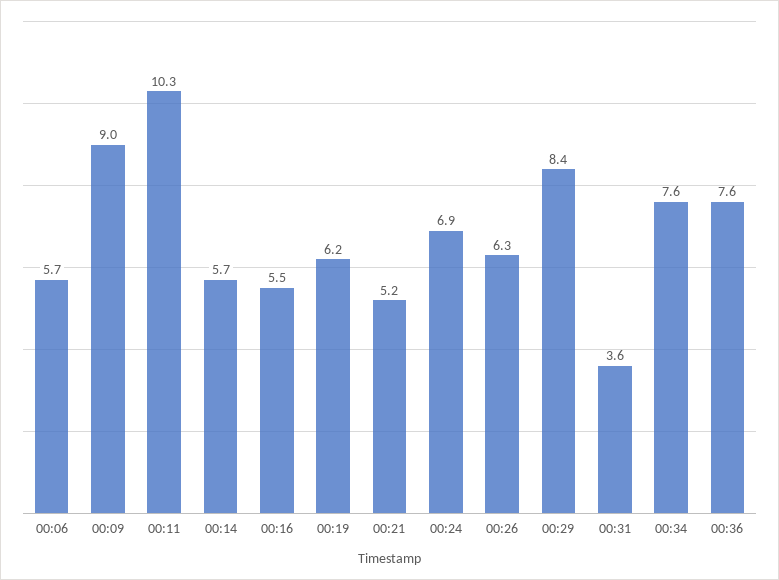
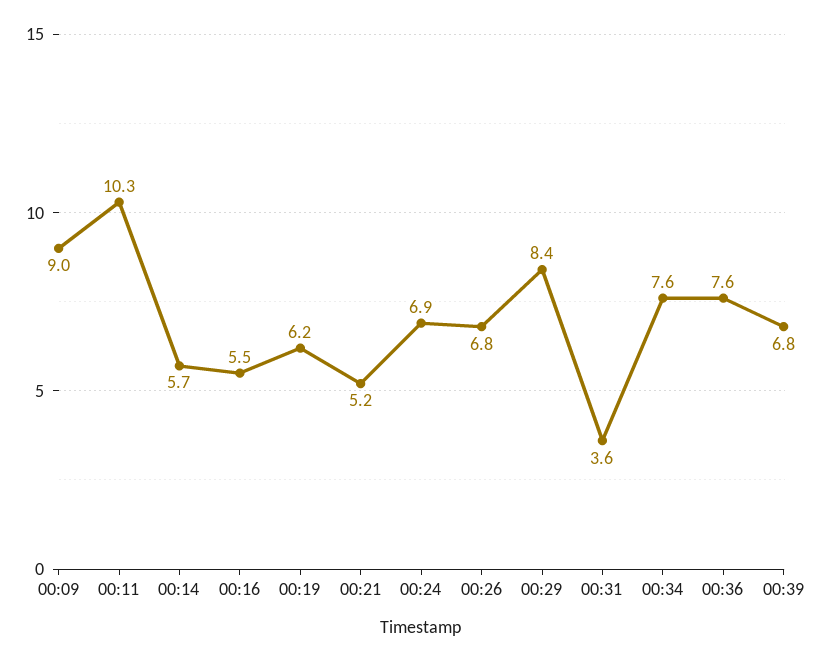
00:06: 5.7 -> none
00:26: 6.3 -> 6.8
00:39: none -> 6.8

